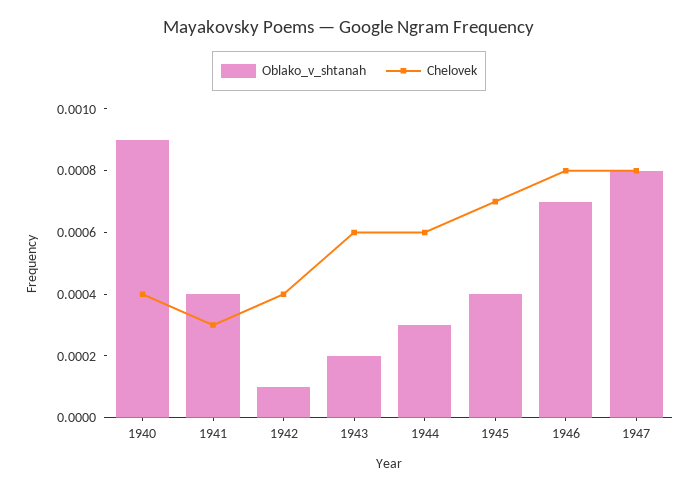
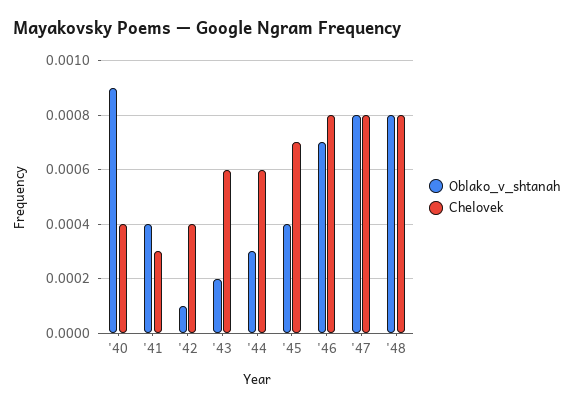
Oblako_v_shtanah, '48: none -> 0.0008
Chelovek, '48: none -> 0.0008

